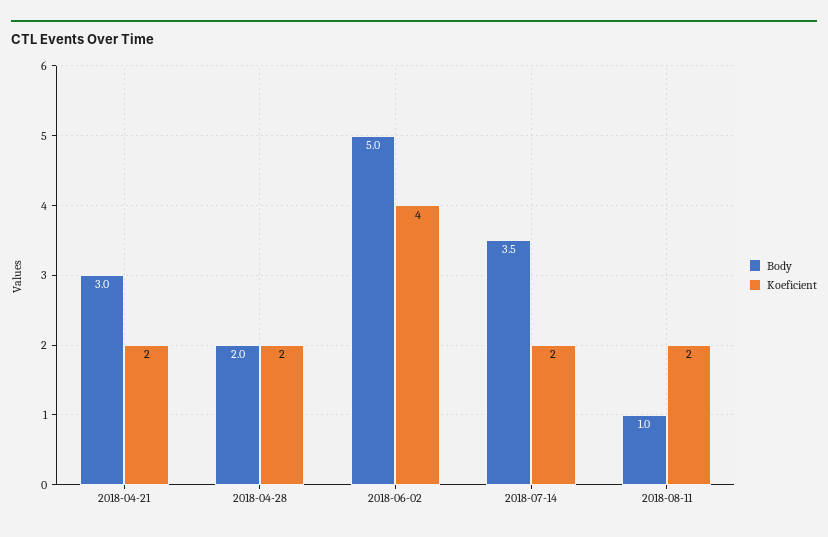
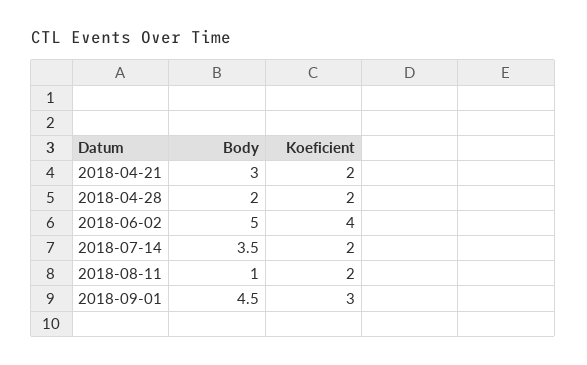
Body, 2018-09-01: none -> 4.5
Koeficient, 2018-09-01: none -> 3

